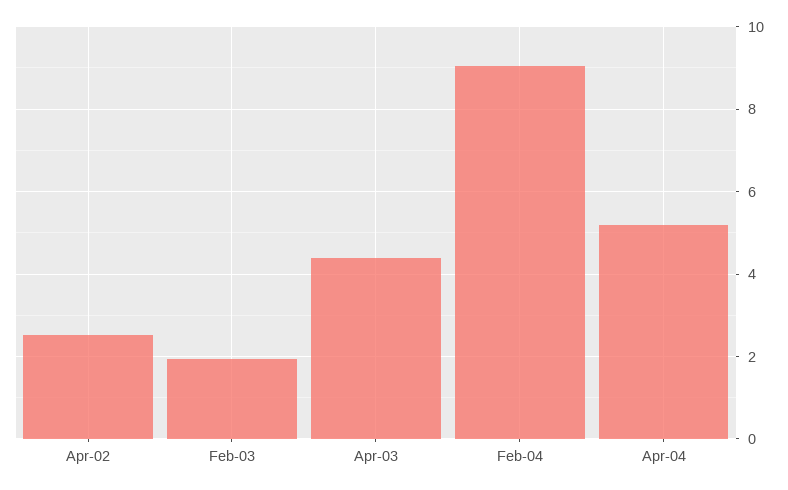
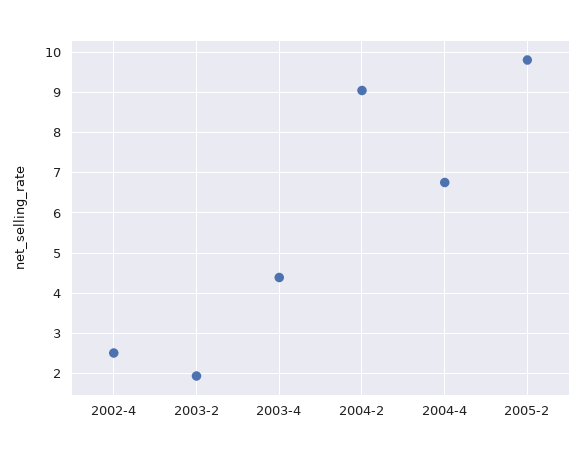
Apr-04: 5.2 -> 6.8
2005-2: none -> 9.8

